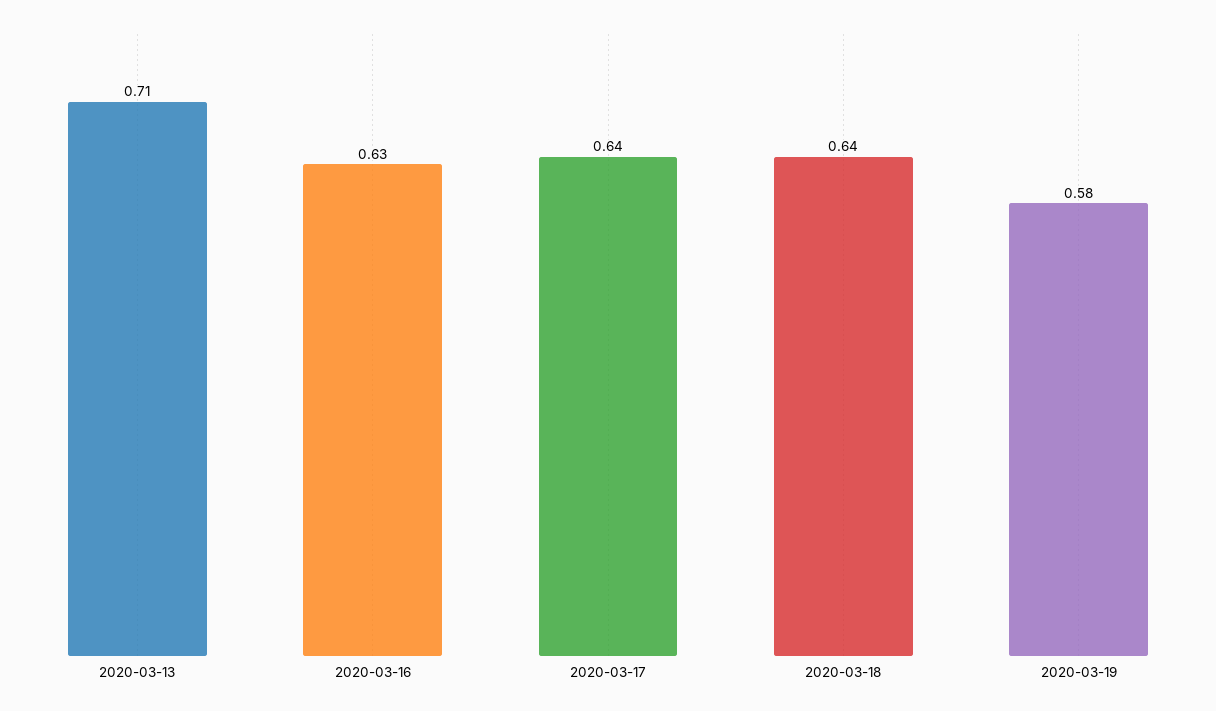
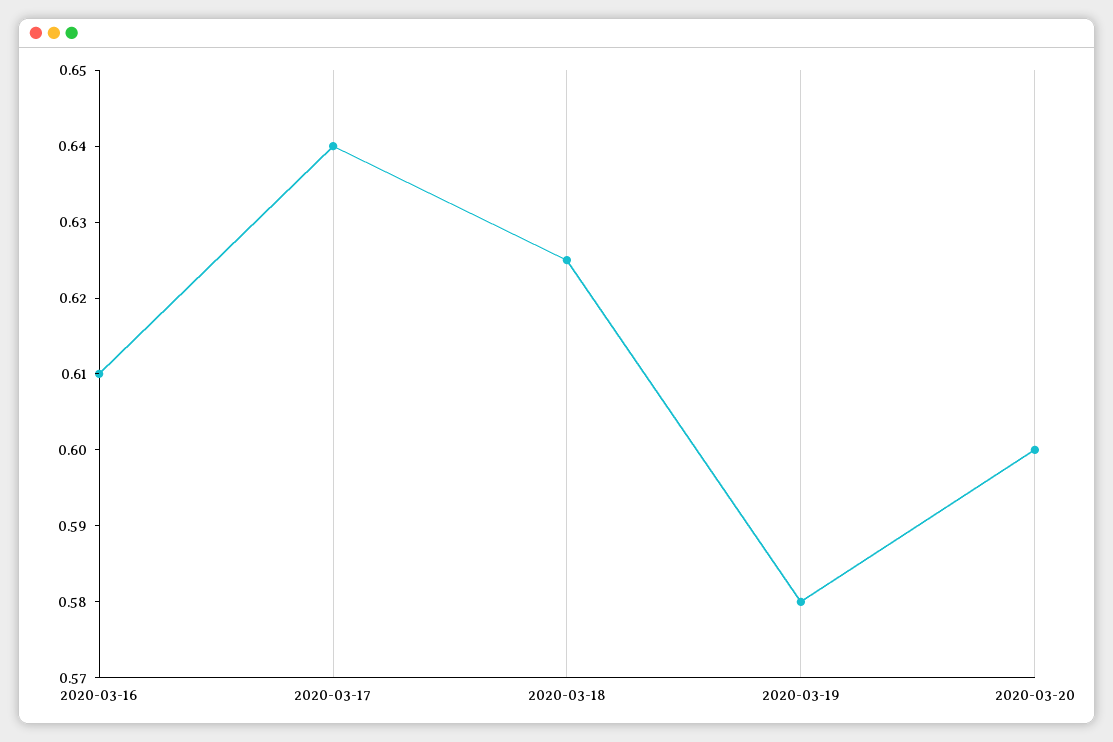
2020-03-13: 0.71 -> none
2020-03-16: 0.63 -> 0.61
2020-03-18: 0.64 -> 0.625
2020-03-20: none -> 0.6

